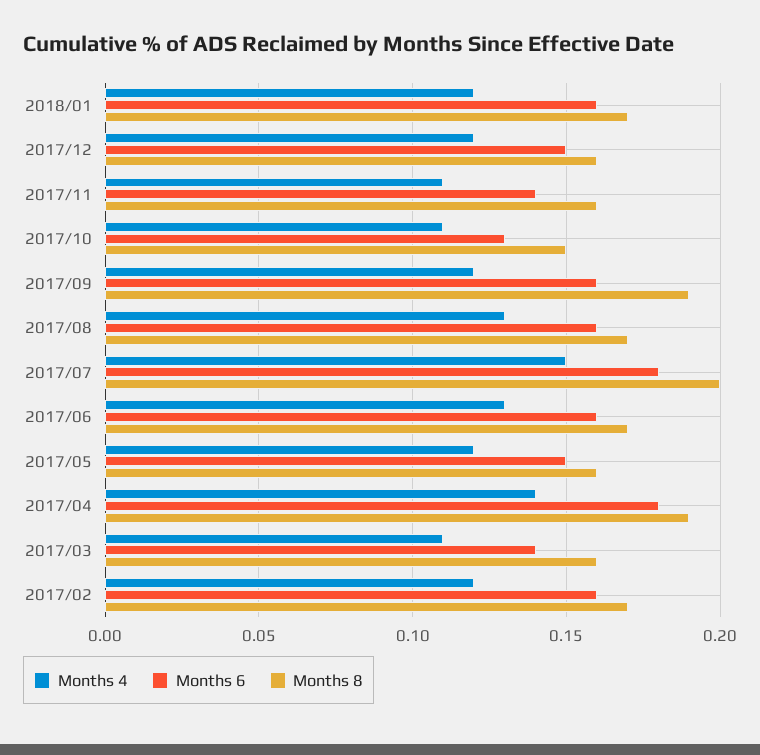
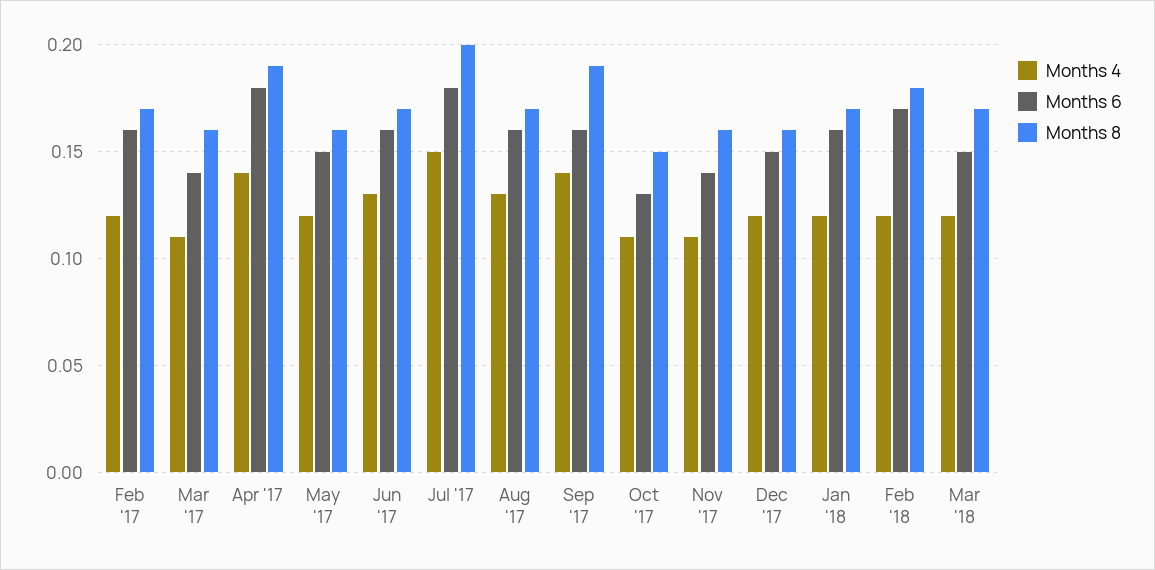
Months 4, 2017/09: 0.12 -> 0.14
Months 4, Feb '18: none -> 0.12
Months 6, Feb '18: none -> 0.17
Months 8, Feb '18: none -> 0.18
Months 4, Mar '18: none -> 0.12
Months 6, Mar '18: none -> 0.15
Months 8, Mar '18: none -> 0.17

